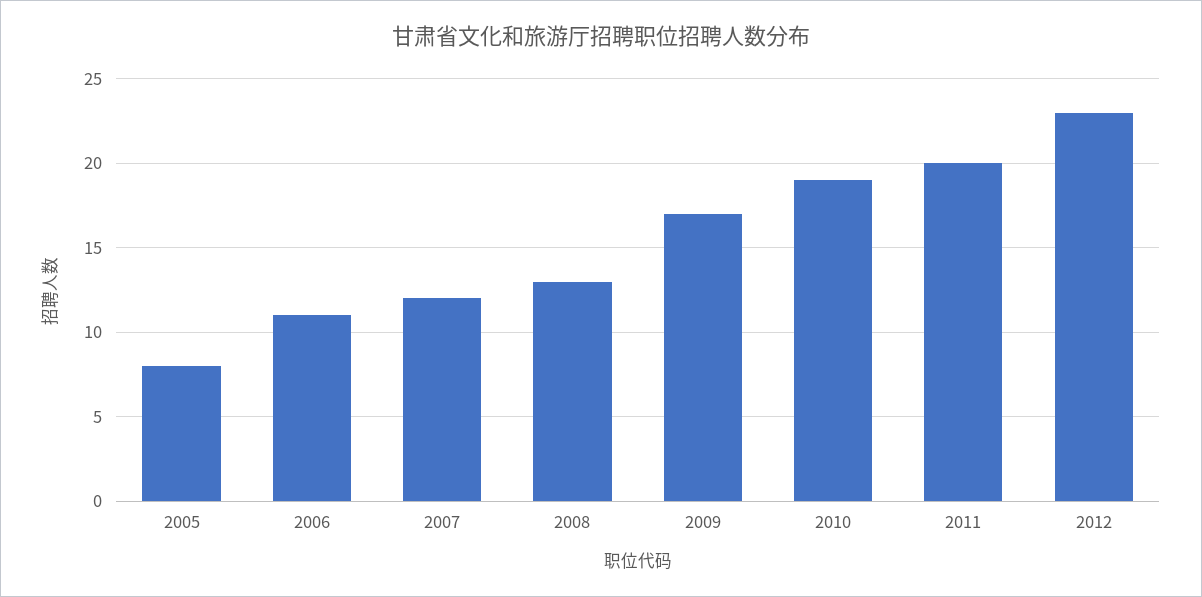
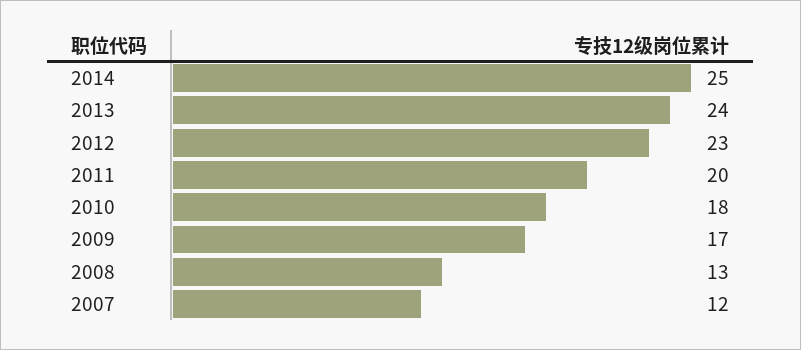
2005: 8 -> none
2006: 11 -> none
2010: 19 -> 18
2014: none -> 25
2013: none -> 24

